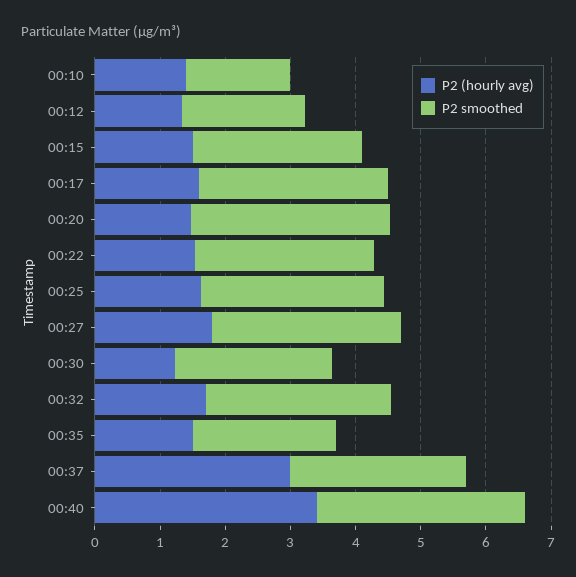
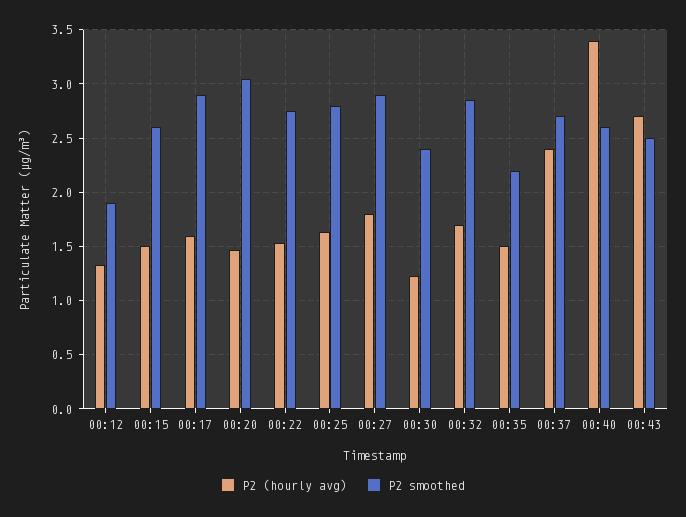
P2 (hourly avg), 00:10: 1.4 -> none
P2 smoothed, 00:10: 1.6 -> none
P2 (hourly avg), 00:37: 3 -> 2.4
P2 smoothed, 00:40: 3.2 -> 2.6
P2 (hourly avg), 00:43: none -> 2.7
P2 smoothed, 00:43: none -> 2.5

